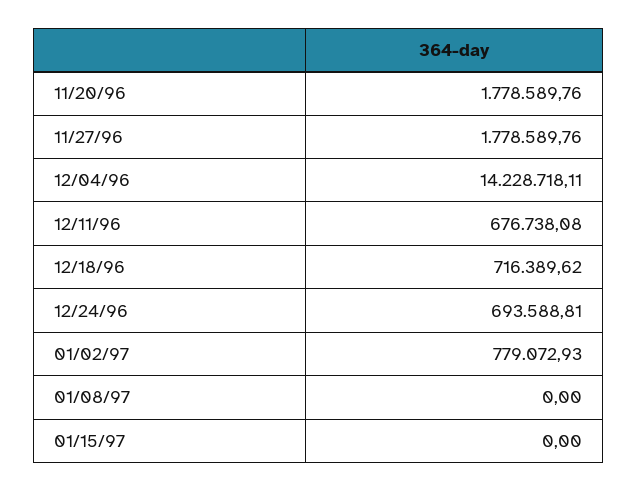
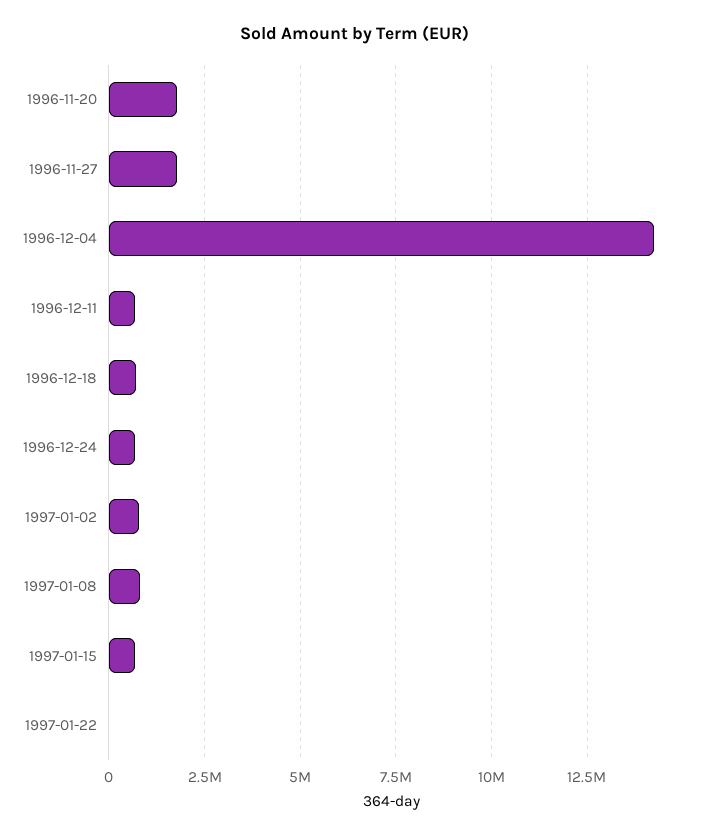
01/08/97: 0 -> 750000
01/15/97: 0 -> 750000
1997-01-22: none -> 0

